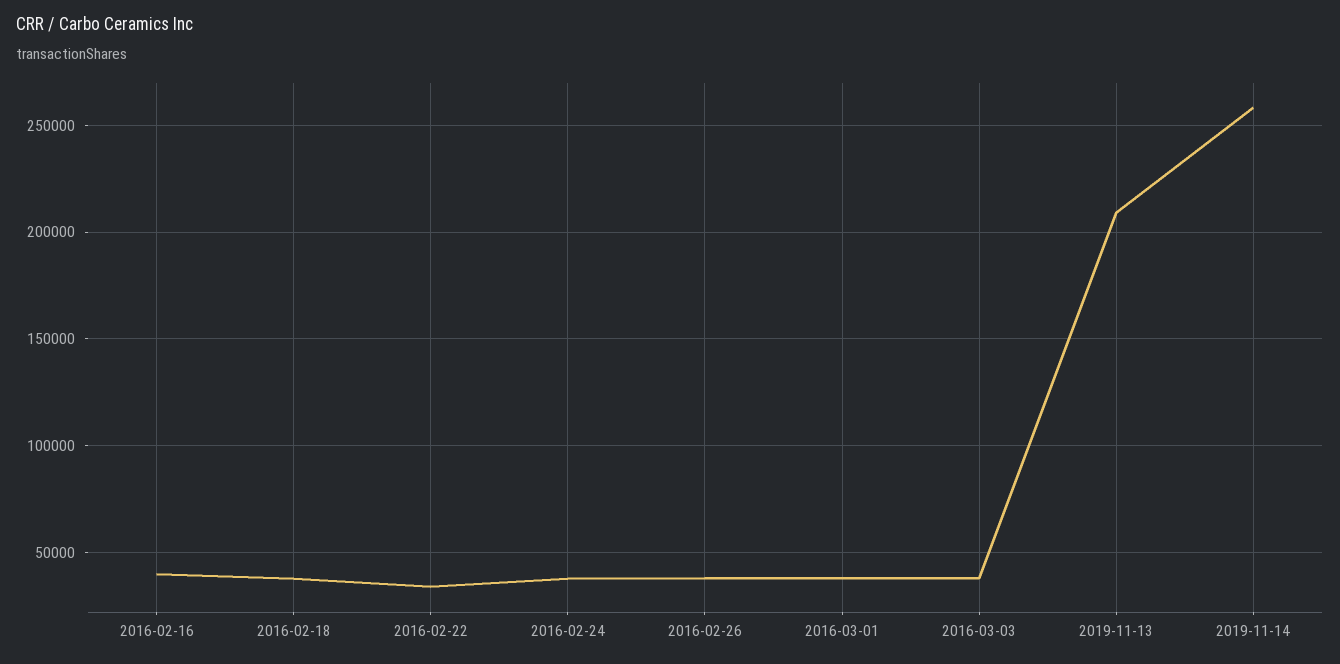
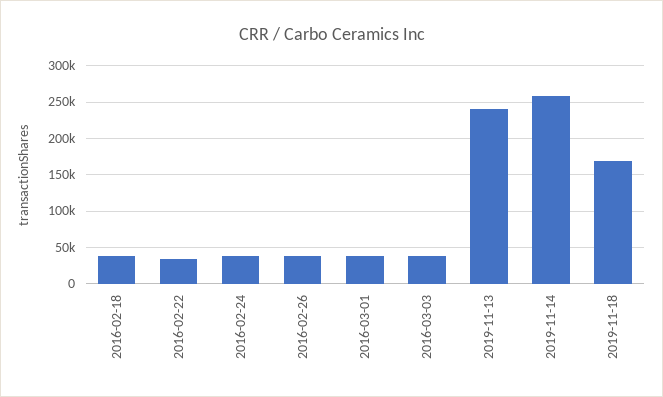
2016-02-16: 40000 -> none
2019-11-13: 210000 -> 240000
2019-11-18: none -> 170000

